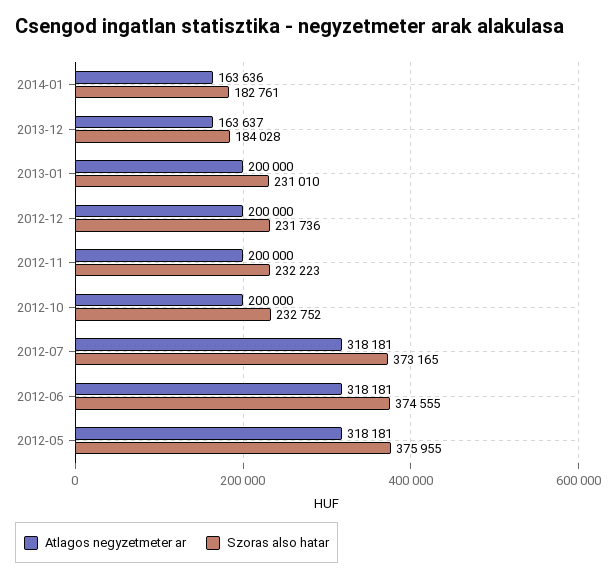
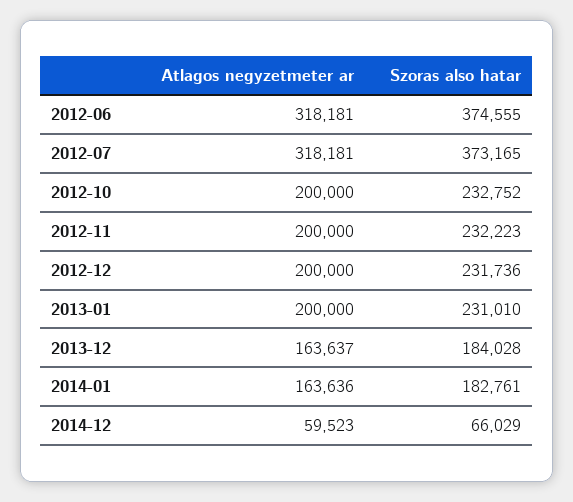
Atlagos negyzetmeter ar, 2012-05: 318181 -> none
Szoras also hatar, 2012-05: 375955 -> none
Atlagos negyzetmeter ar, 2014-12: none -> 59523
Szoras also hatar, 2014-12: none -> 66029

